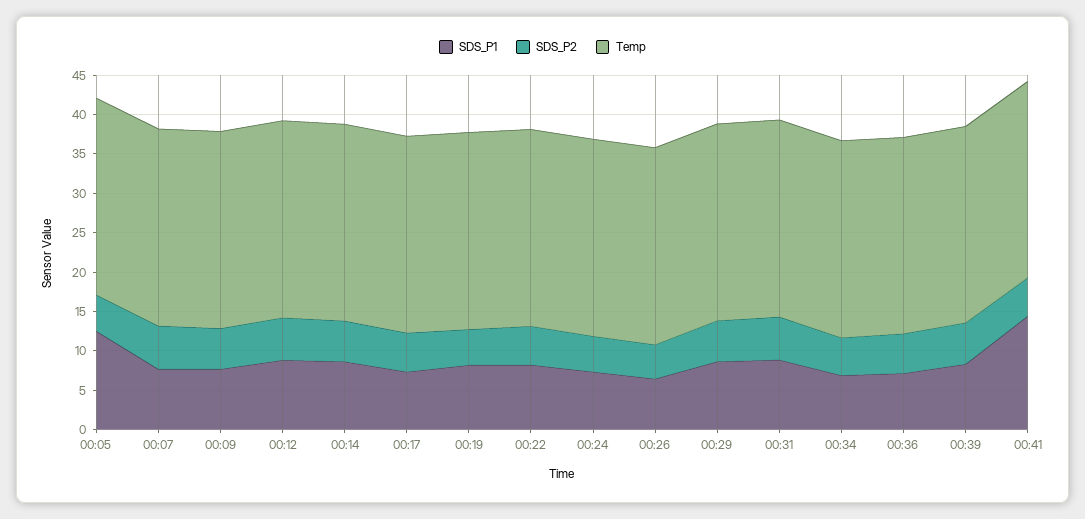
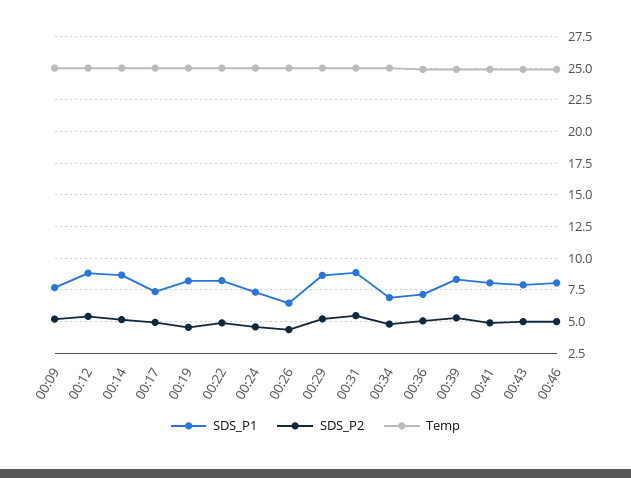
SDS_P1, 00:05: 12.5 -> none
SDS_P2, 00:05: 5 -> none
Temp, 00:05: 25 -> none
SDS_P1, 00:07: 7.5 -> none
SDS_P2, 00:07: 5 -> none
Temp, 00:07: 25 -> none
SDS_P1, 00:41: 15 -> 8
SDS_P1, 00:43: none -> 8
SDS_P2, 00:43: none -> 5
Temp, 00:43: none -> 25
SDS_P1, 00:46: none -> 8
SDS_P2, 00:46: none -> 5
Temp, 00:46: none -> 25

